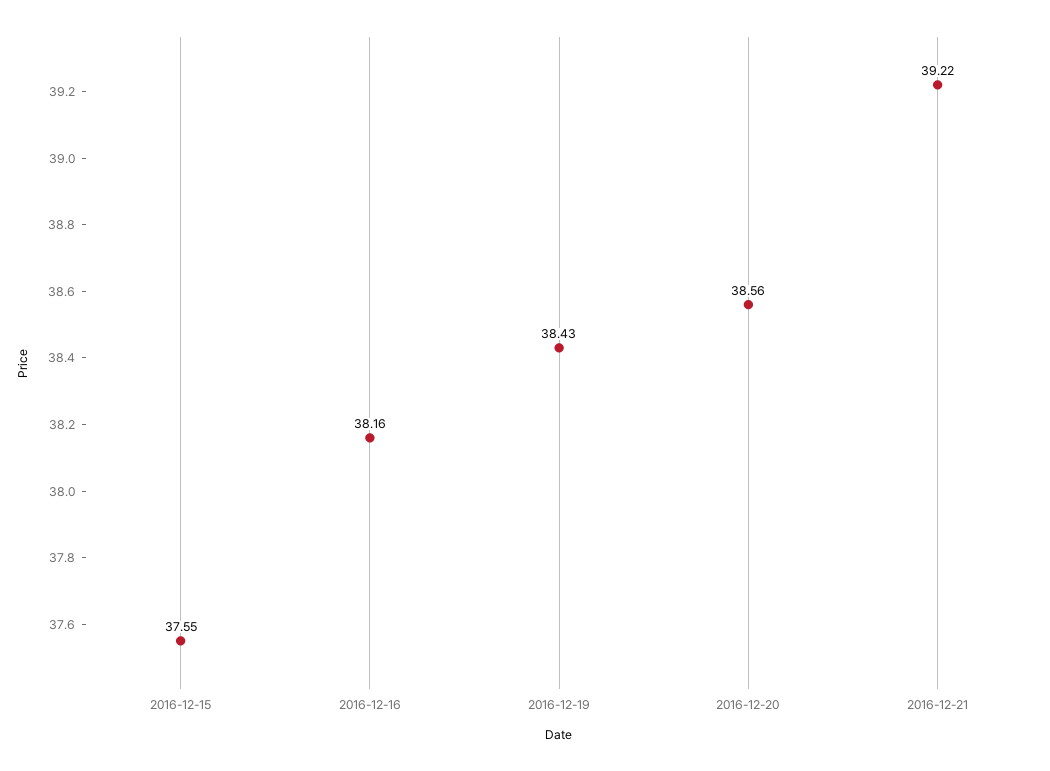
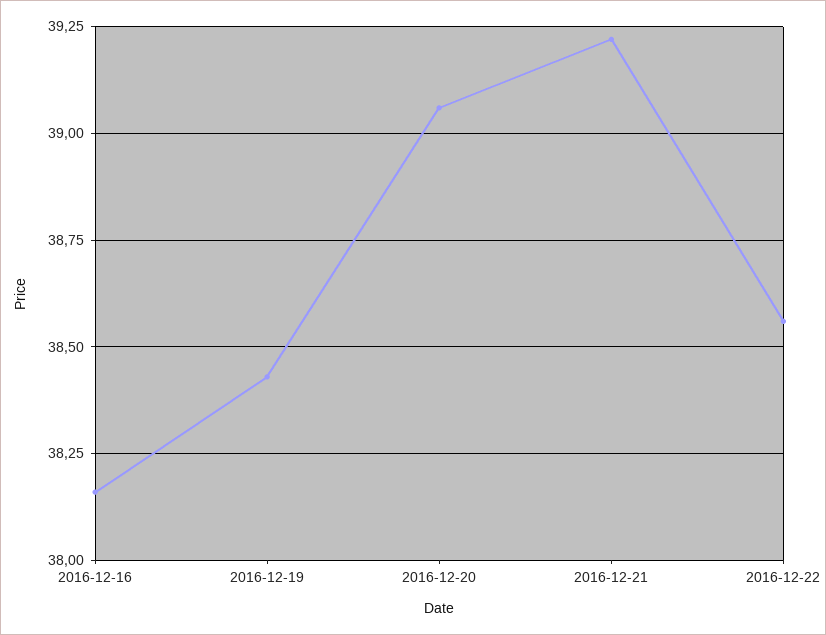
2016-12-15: 37.55 -> none
2016-12-20: 38.56 -> 39.05
2016-12-22: none -> 38.55

